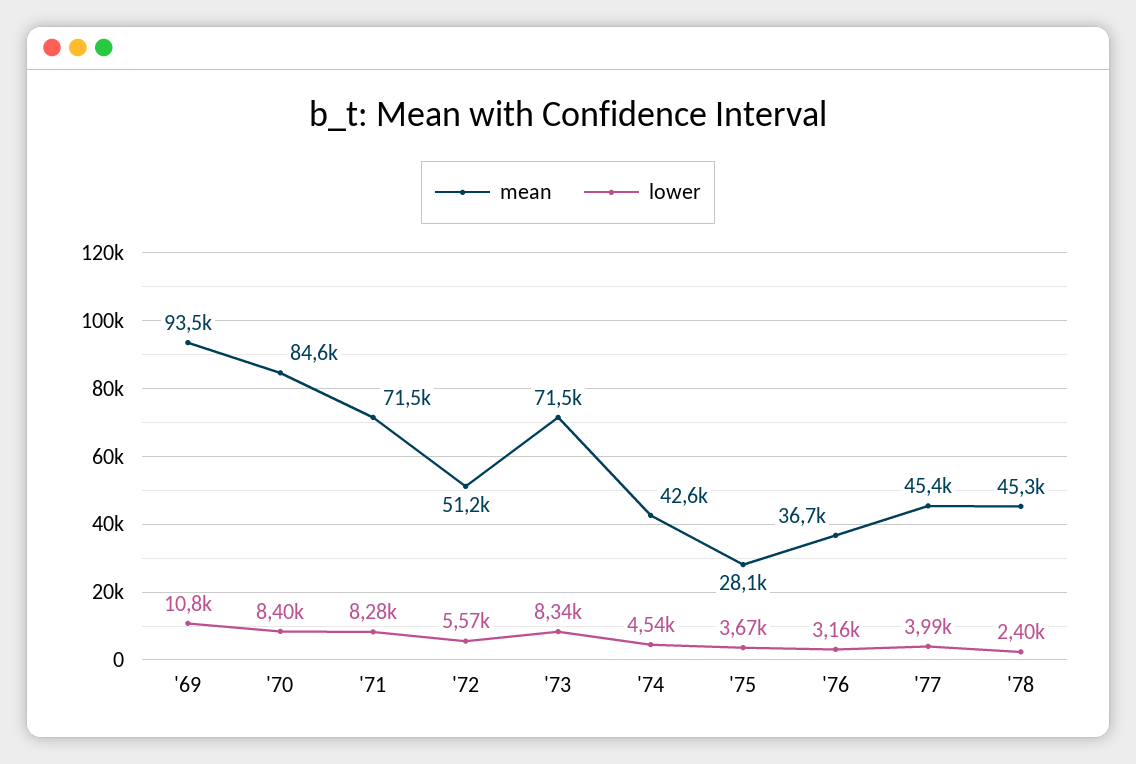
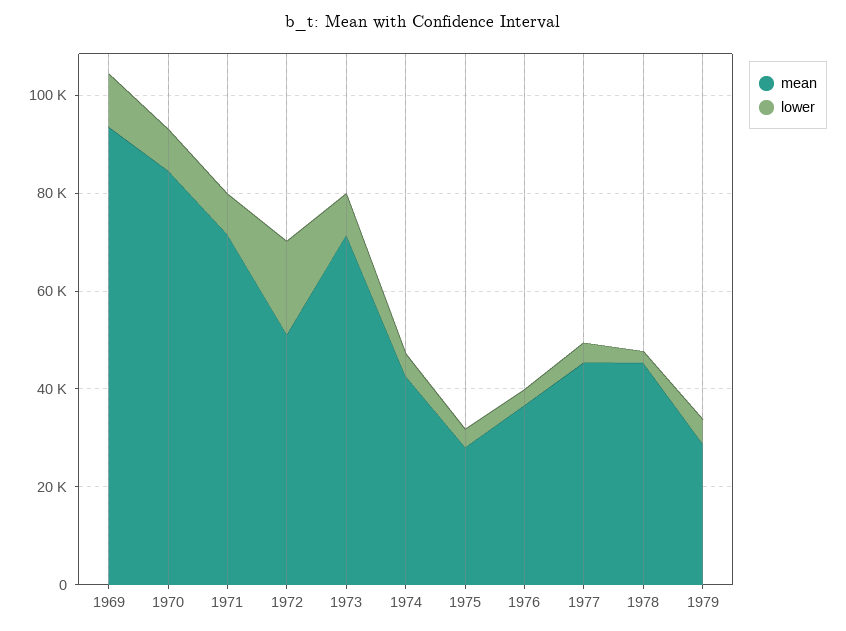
lower, '72: 5570 -> 20000
mean, 1979: none -> 30000
lower, 1979: none -> 5000

